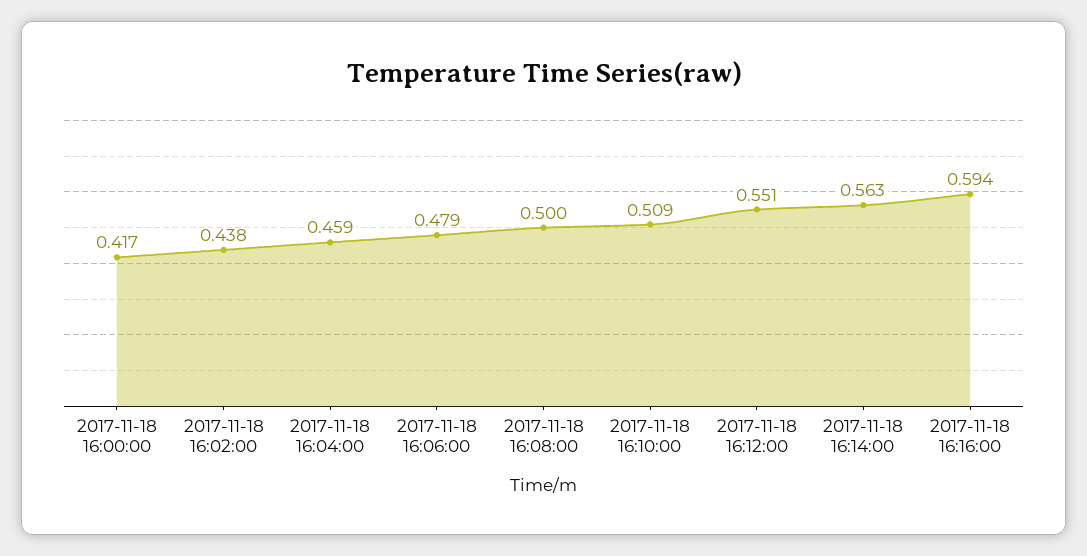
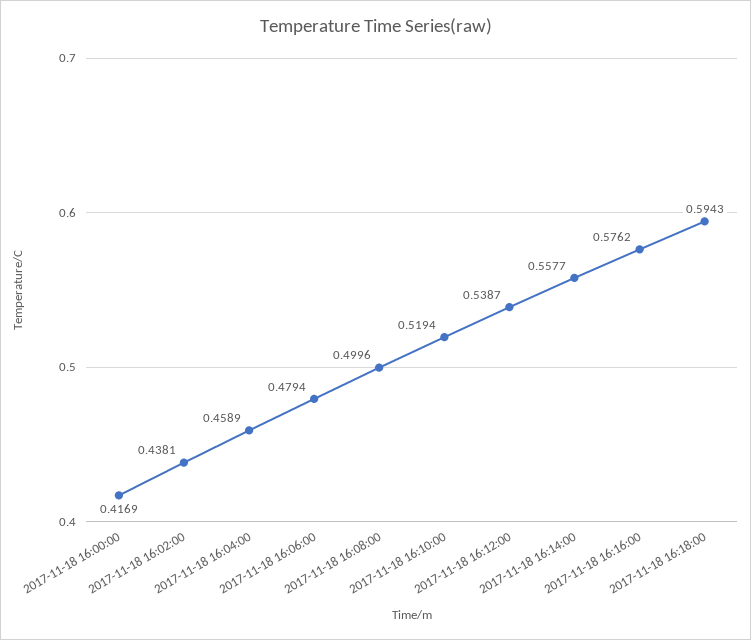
2017-11-18 16:10:00: 0.509 -> 0.5194
2017-11-18 16:12:00: 0.551 -> 0.5387
2017-11-18 16:14:00: 0.563 -> 0.5577
2017-11-18 16:16:00: 0.594 -> 0.5762
2017-11-18 16:18:00: none -> 0.5943

